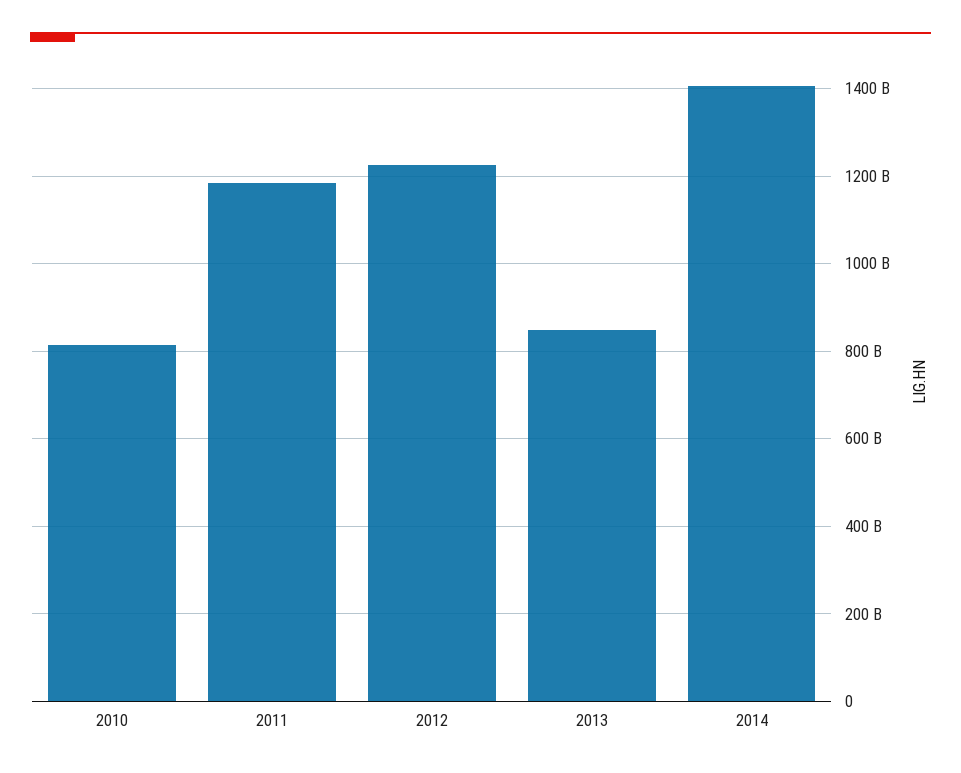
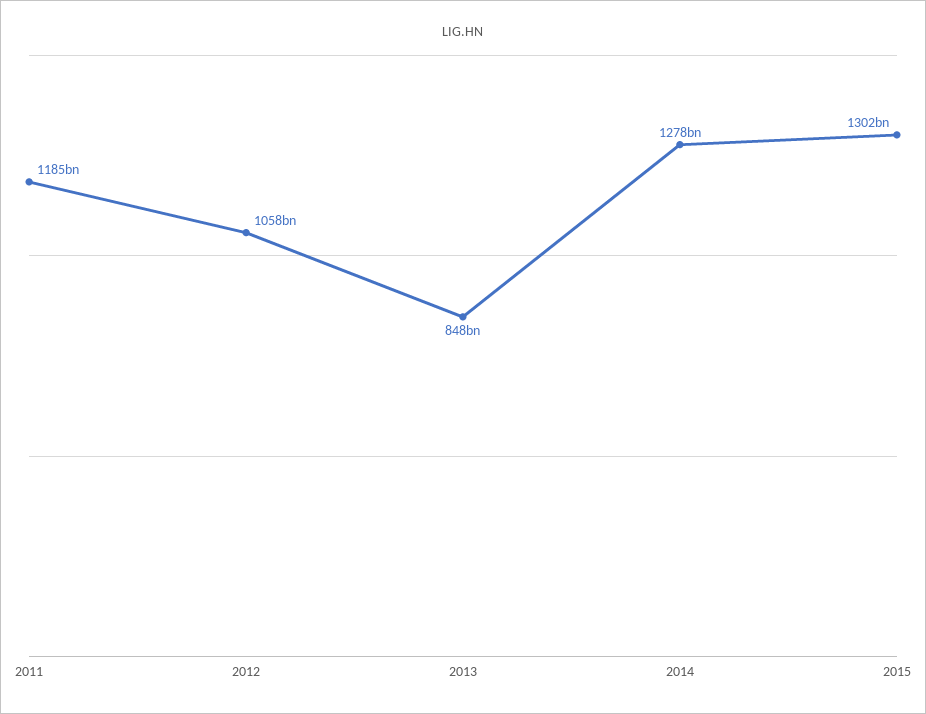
2010: 820000000000 -> none
2012: 1220000000000 -> 1058000000000
2014: 1400000000000 -> 1278000000000
2015: none -> 1302000000000

